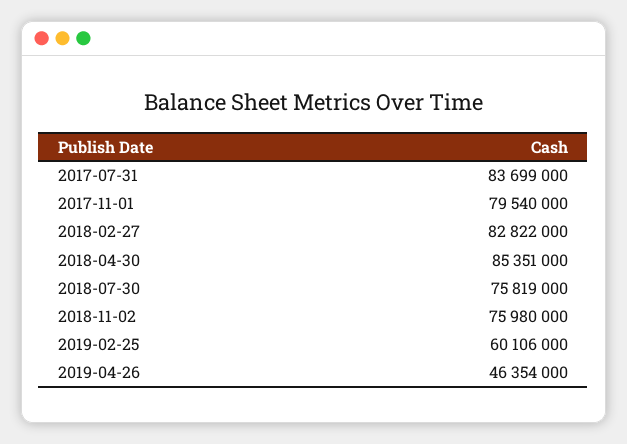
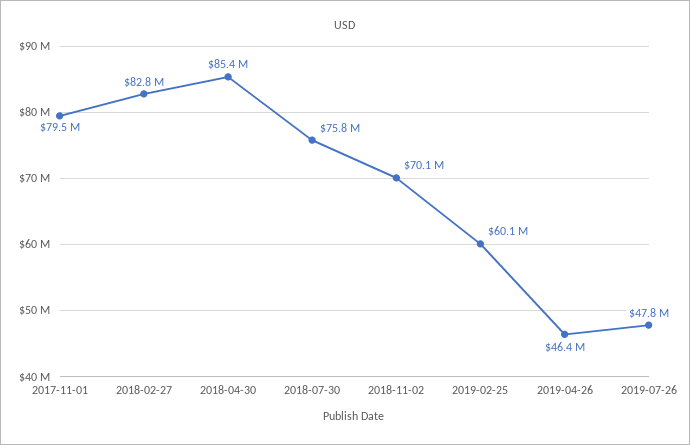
2017-07-31: 83699000 -> none
2018-11-02: 75980000 -> 70100000
2019-07-26: none -> 47800000

